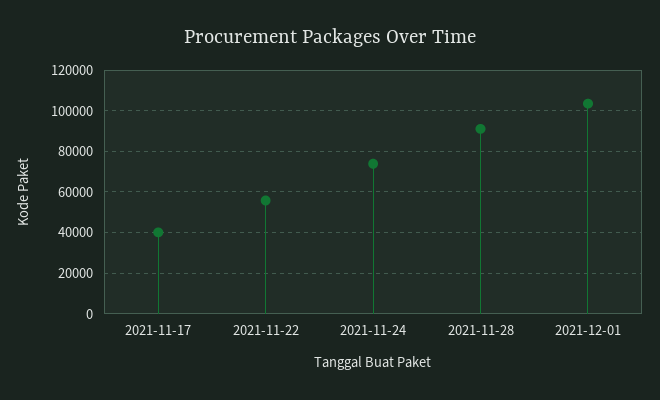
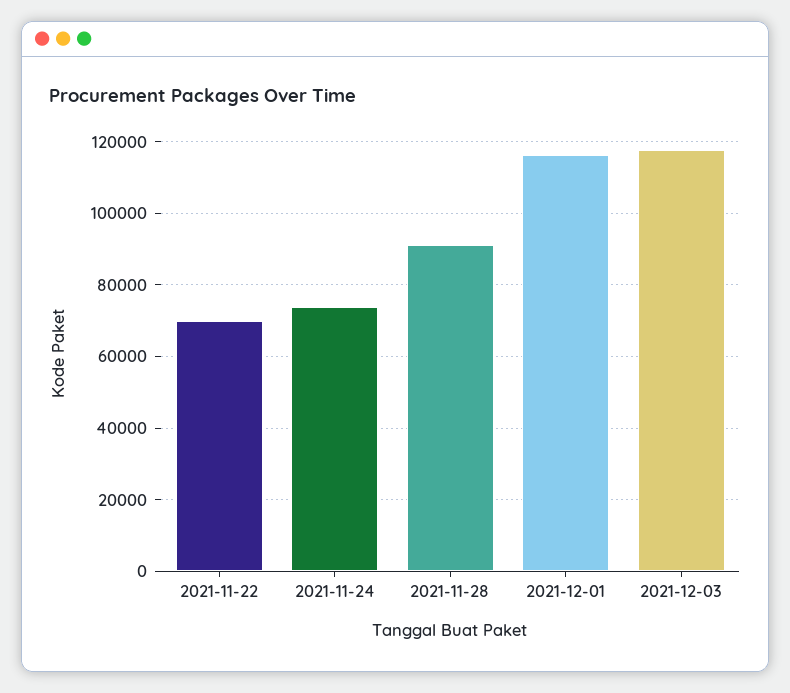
2021-11-17: 40000 -> none
2021-11-22: 55000 -> 70000
2021-12-01: 105000 -> 116000
2021-12-03: none -> 118000

